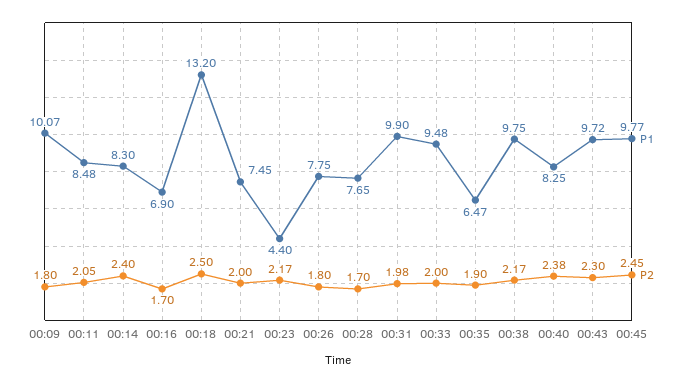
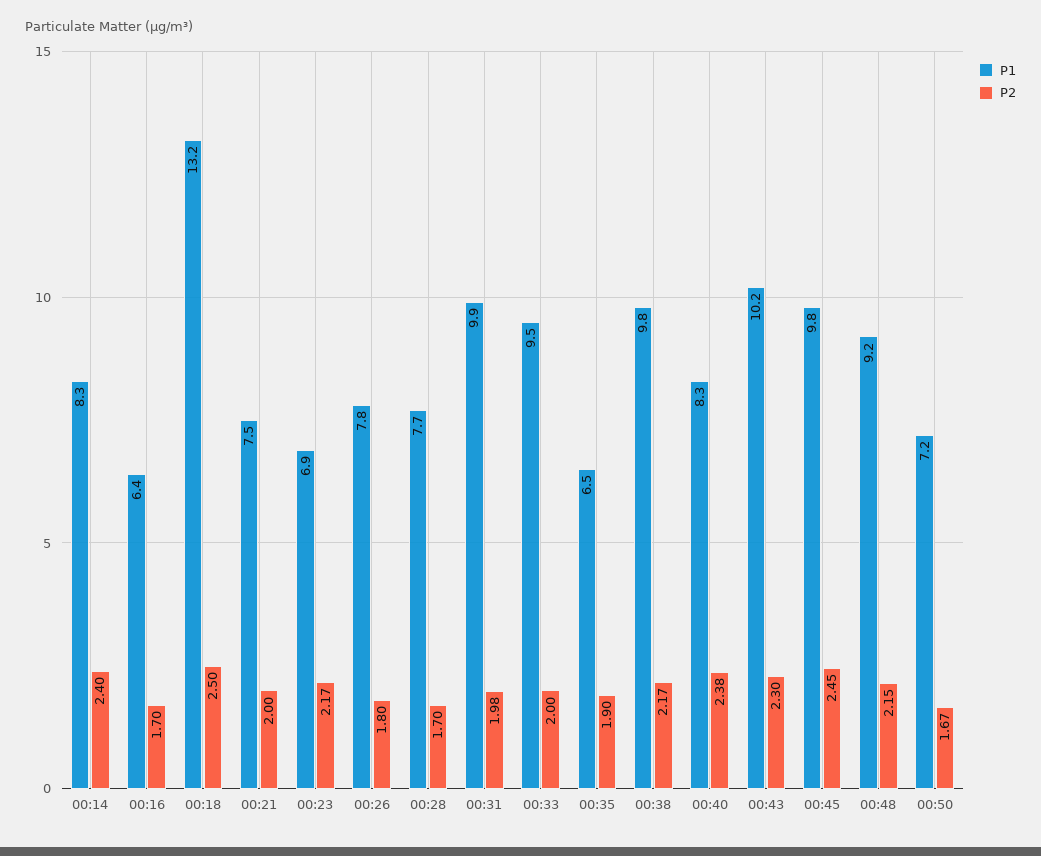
P1, 00:09: 10.07 -> none
P2, 00:09: 1.8 -> none
P1, 00:11: 8.48 -> none
P2, 00:11: 2.05 -> none
P1, 00:16: 6.9 -> 6.4
P1, 00:23: 4.4 -> 6.9
P1, 00:43: 9.72 -> 10.2
P1, 00:48: none -> 9.2
P2, 00:48: none -> 2.15
P1, 00:50: none -> 7.2
P2, 00:50: none -> 1.67

